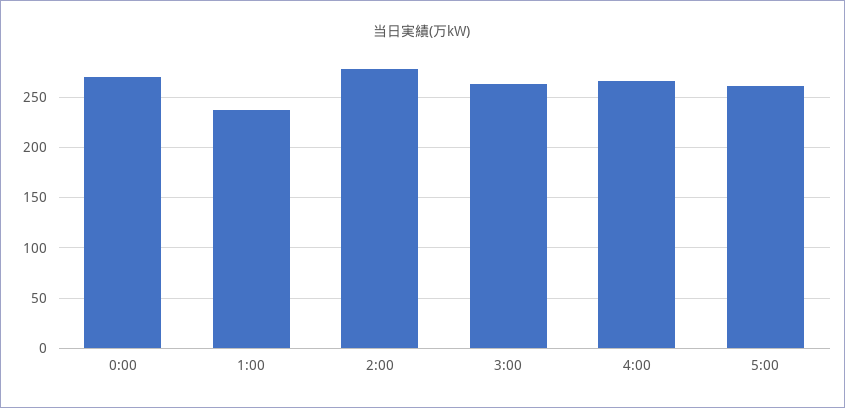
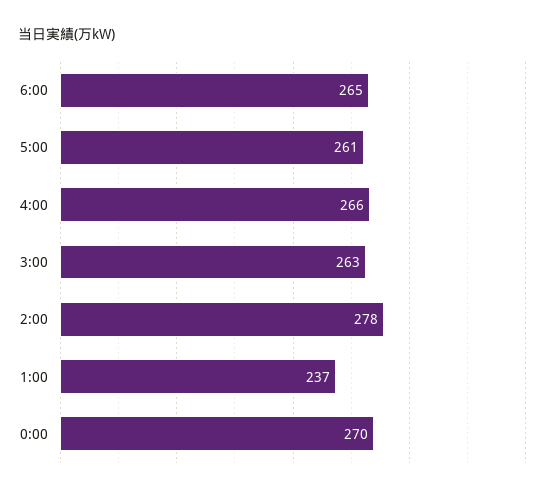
6:00: none -> 265

